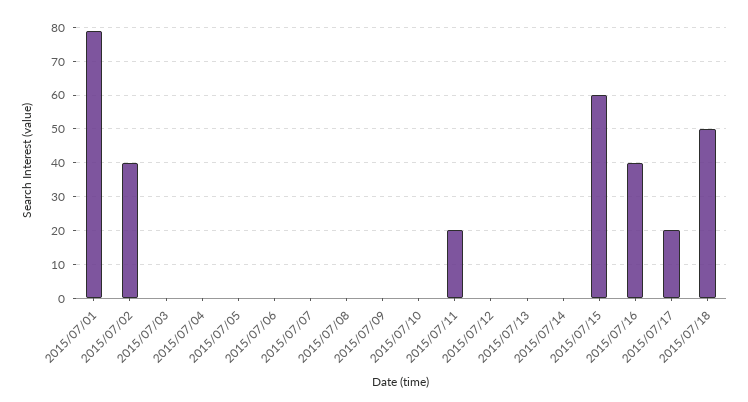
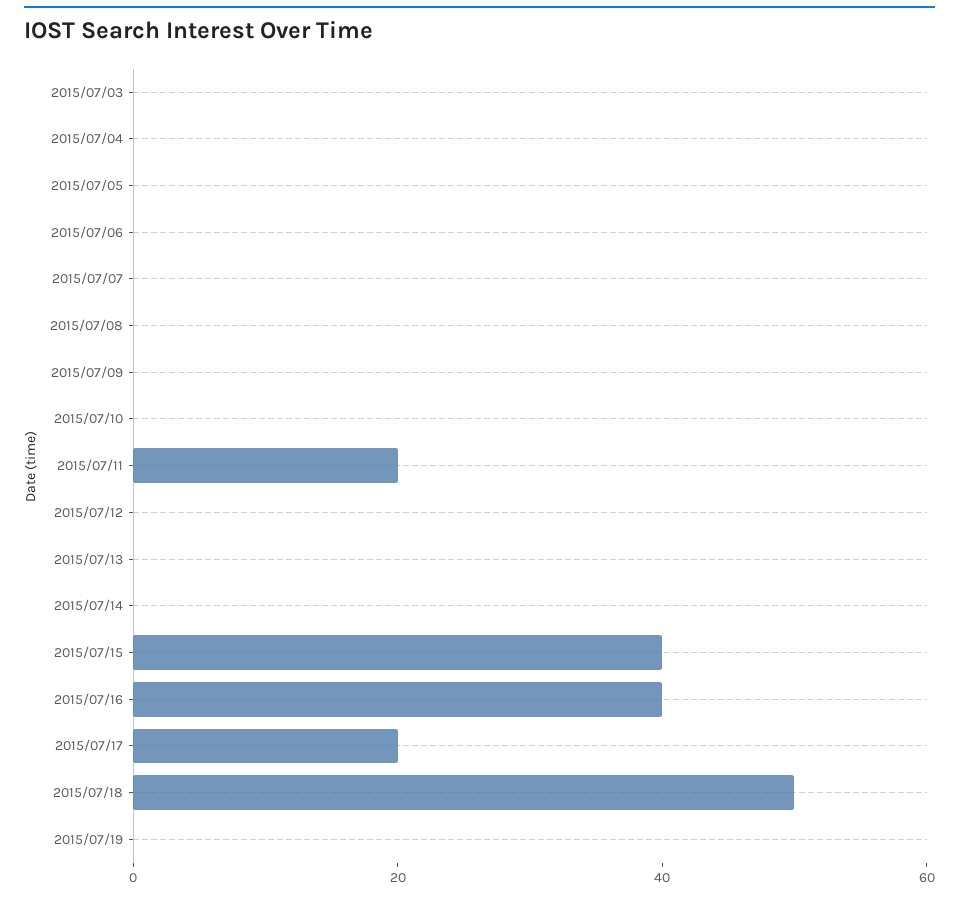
2015/07/01: 80 -> none
2015/07/02: 40 -> none
2015/07/15: 60 -> 40
2015/07/19: none -> 0

